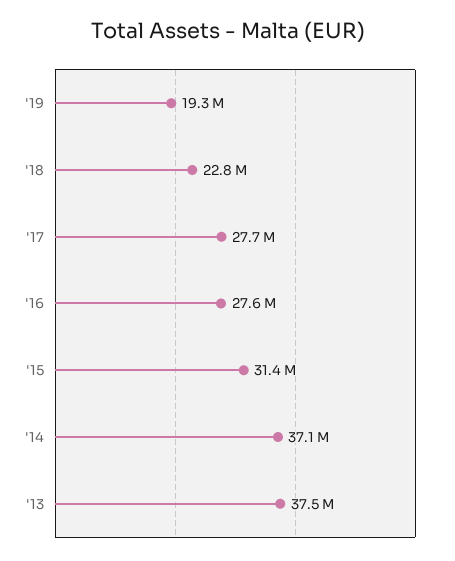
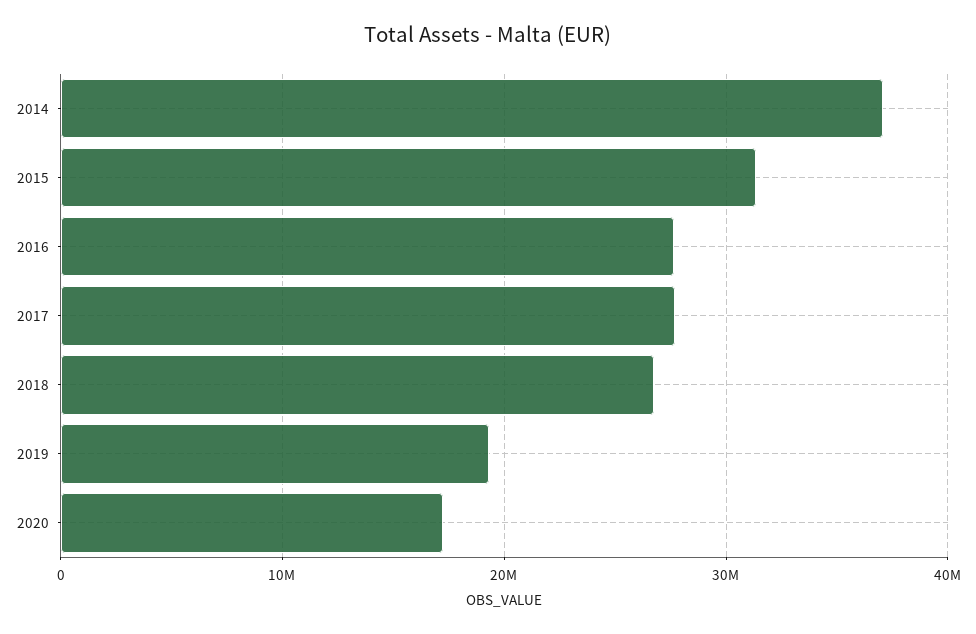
'18: 22800000 -> 27000000
'13: 37500000 -> none
2020: none -> 17000000

